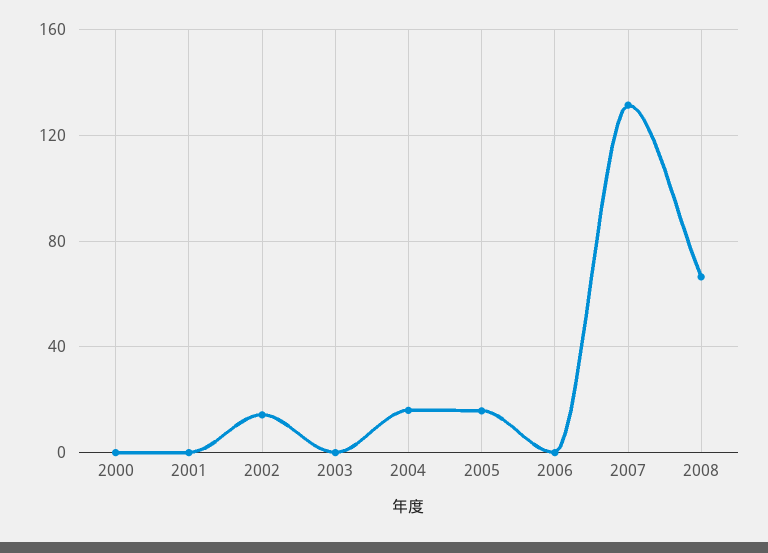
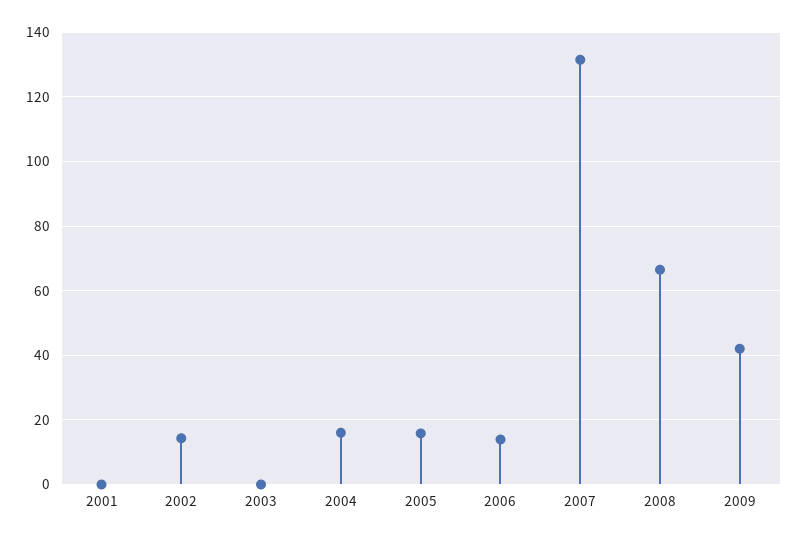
2000: 0 -> none
2006: 0 -> 14
2009: none -> 42

